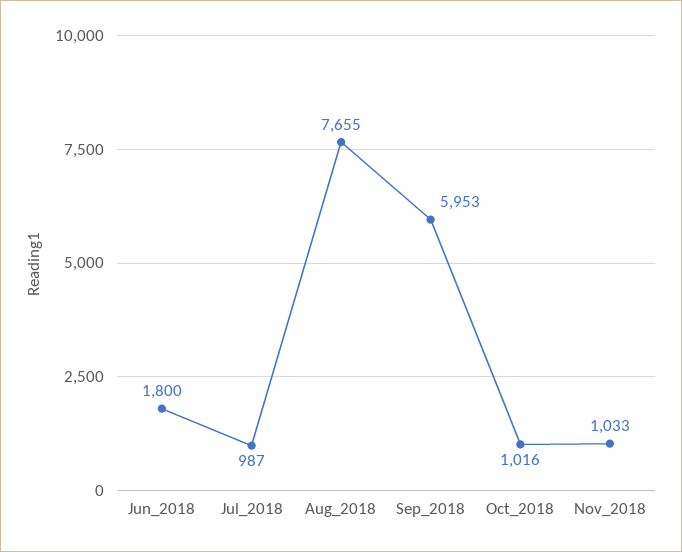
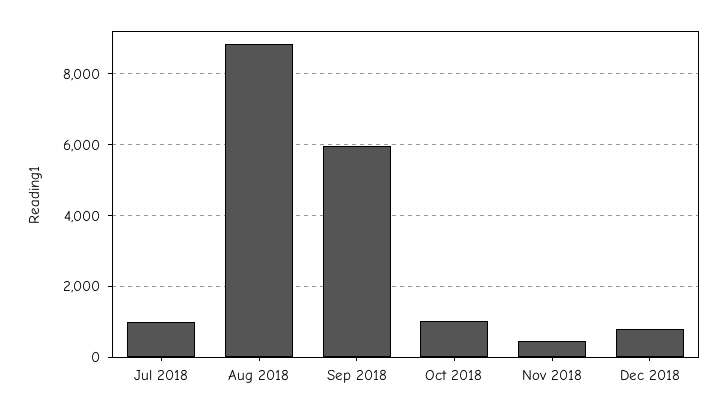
Jun_2018: 1800 -> none
Aug_2018: 7655 -> 8800
Nov_2018: 1033 -> 400
Dec 2018: none -> 800

